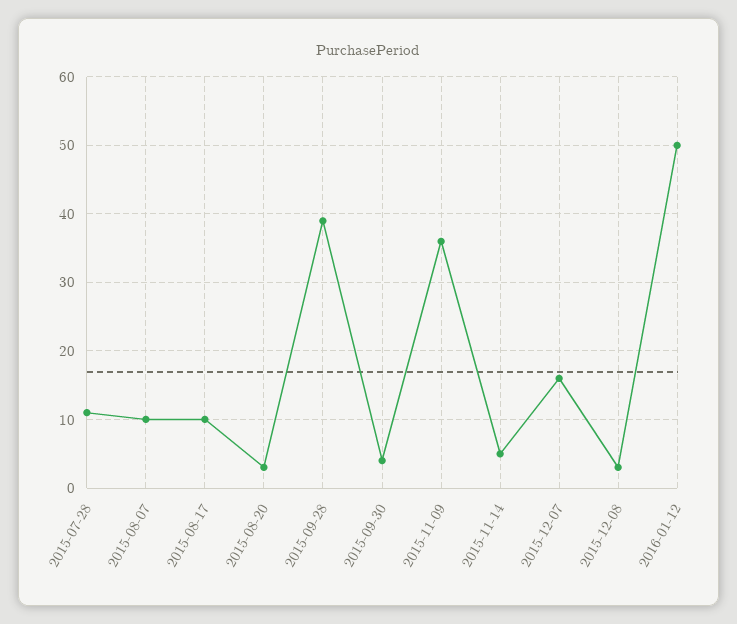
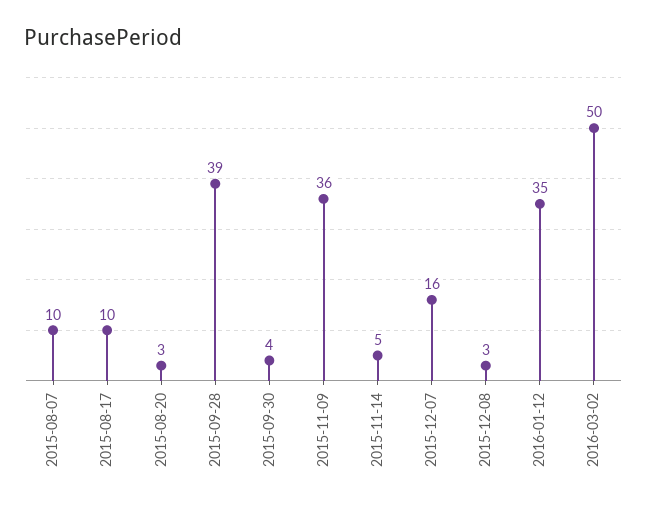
2015-07-28: 11 -> none
2016-01-12: 50 -> 35
2016-03-02: none -> 50

